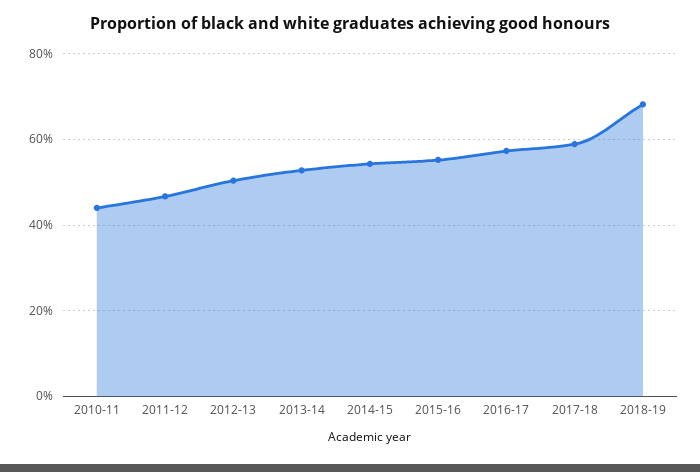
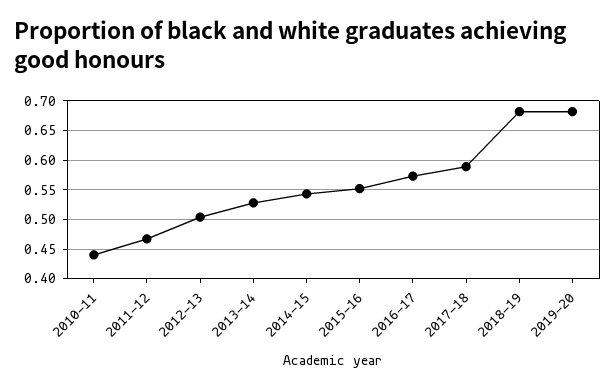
2019-20: none -> 0.675

